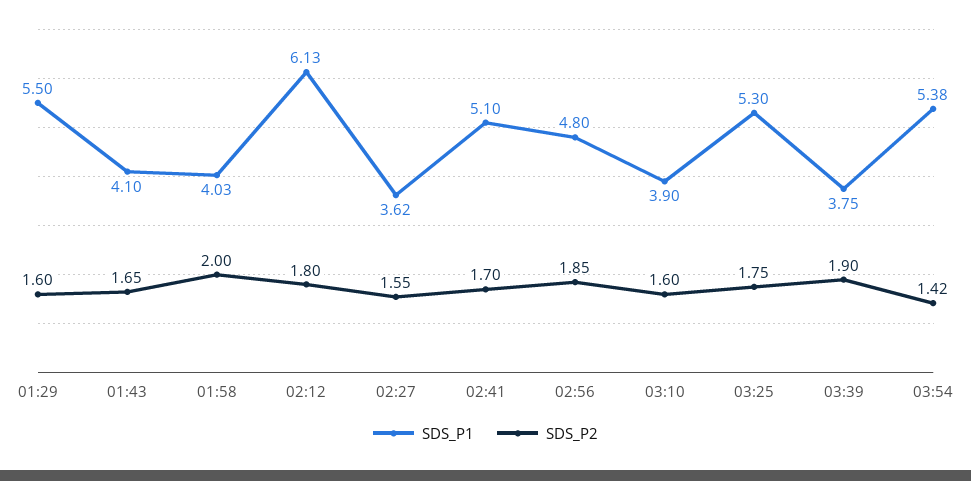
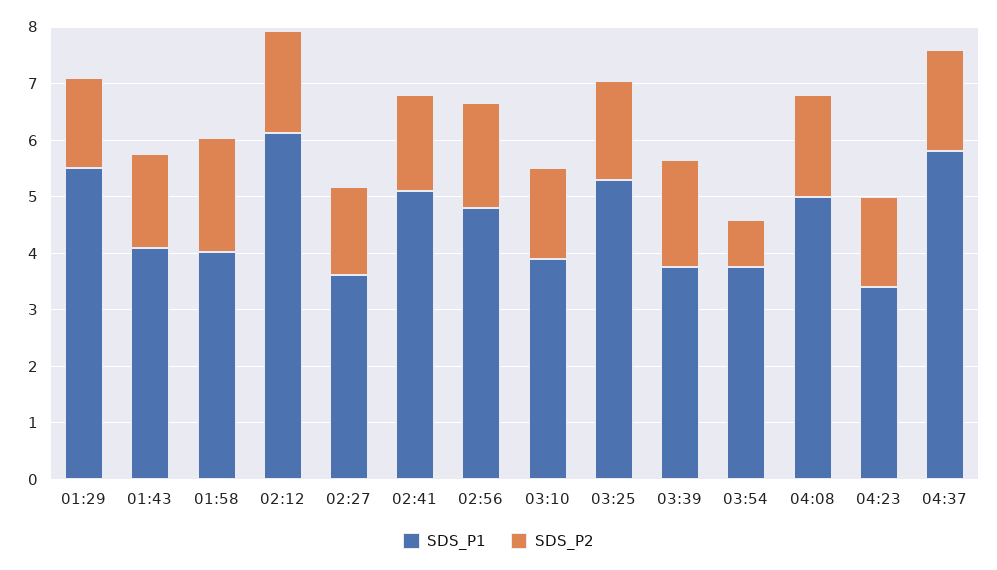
SDS_P1, 03:54: 5.38 -> 3.8
SDS_P2, 03:54: 1.42 -> 0.8
SDS_P1, 04:08: none -> 5
SDS_P2, 04:08: none -> 1.8
SDS_P1, 04:23: none -> 3.4
SDS_P2, 04:23: none -> 1.6
SDS_P1, 04:37: none -> 5.8
SDS_P2, 04:37: none -> 1.8

